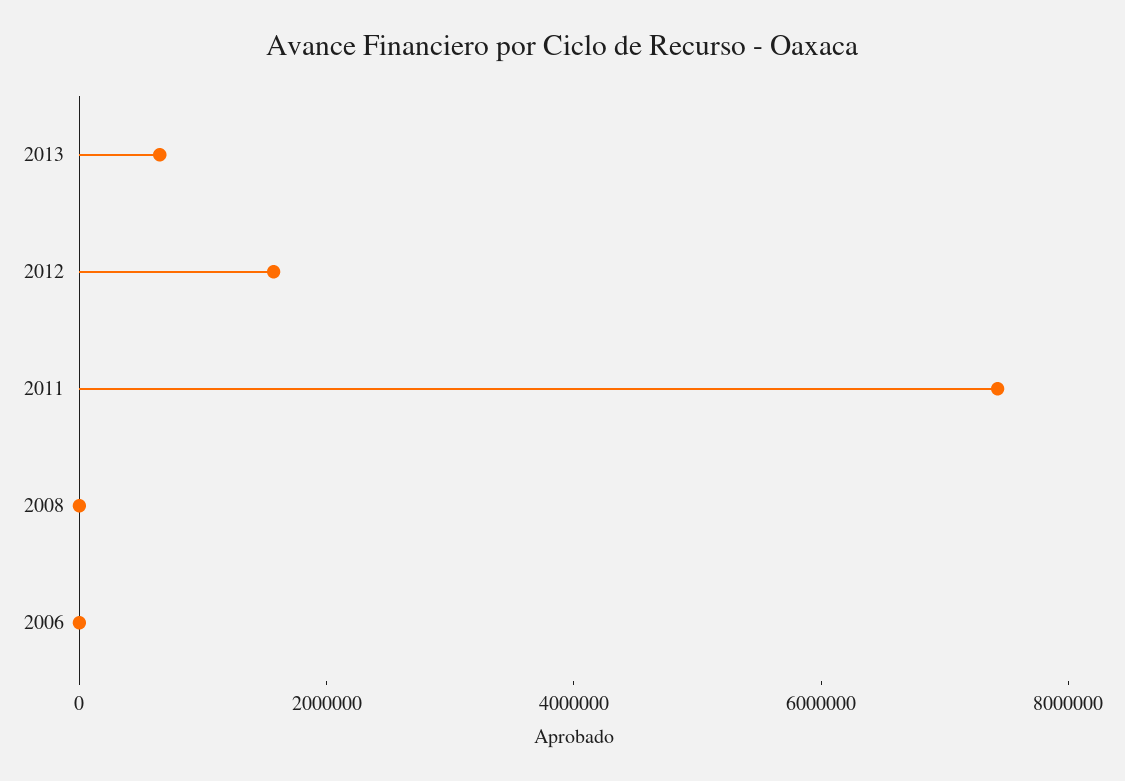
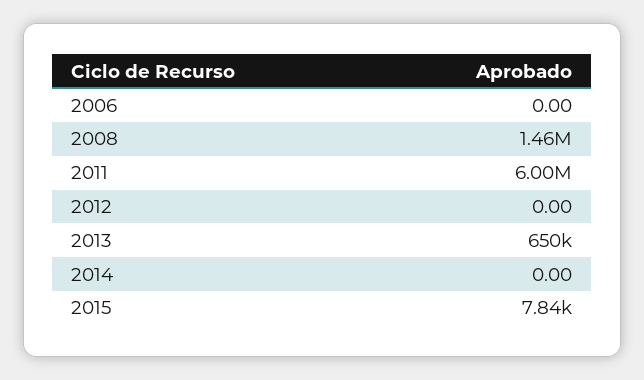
2012: 1500000 -> 0
2011: 7500000 -> 6000000
2008: 0 -> 1460000
2014: none -> 0
2015: none -> 7840

